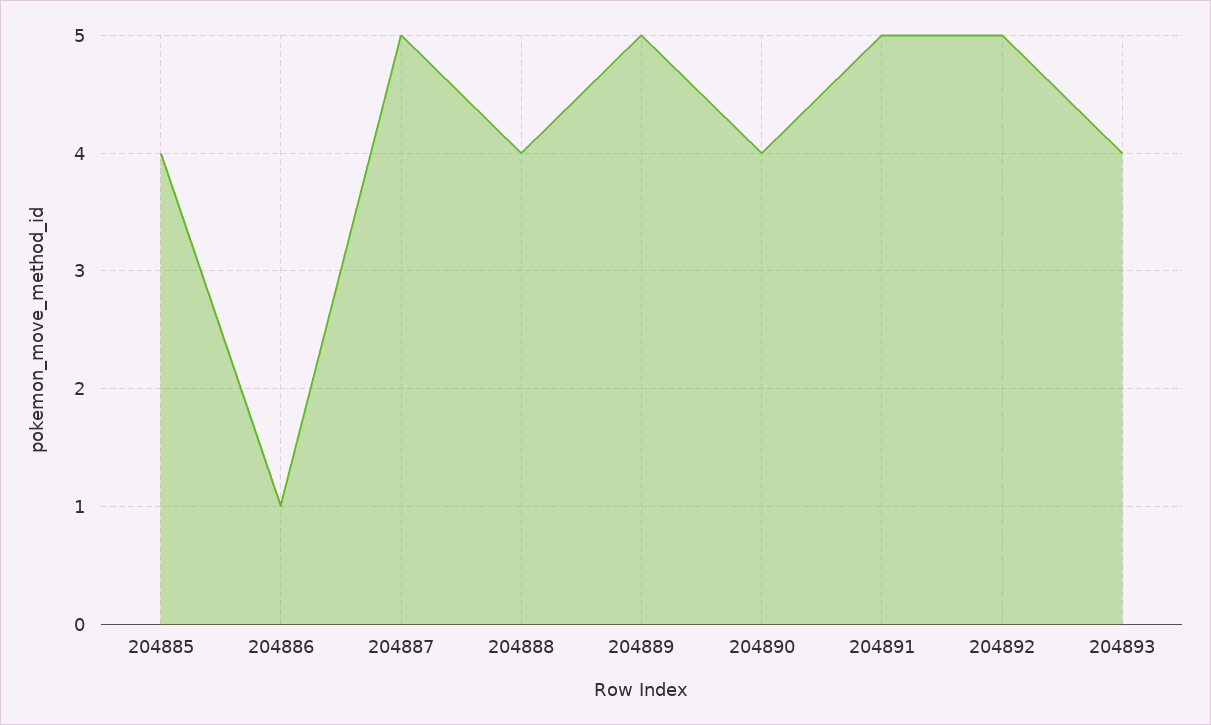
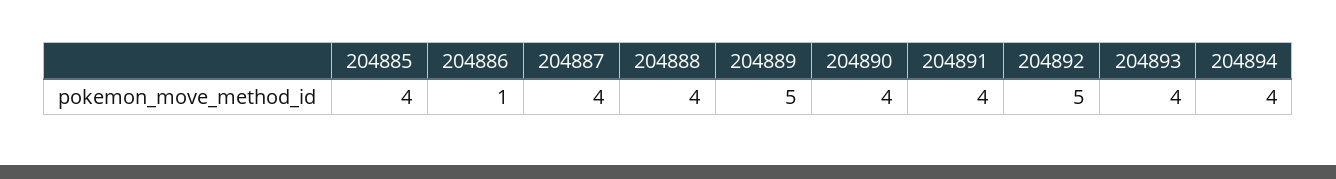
204887: 5 -> 4
204891: 5 -> 4
204894: none -> 4

